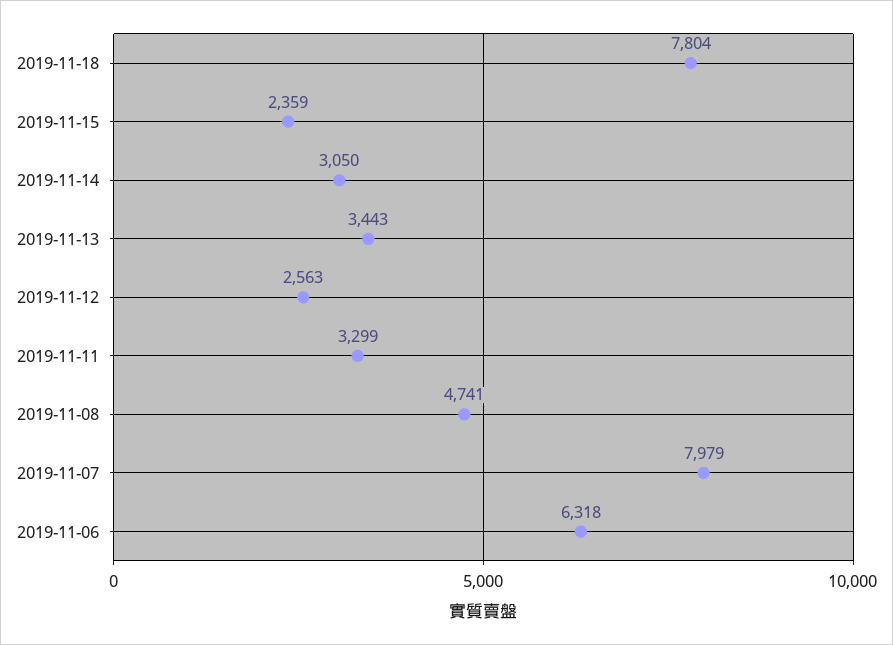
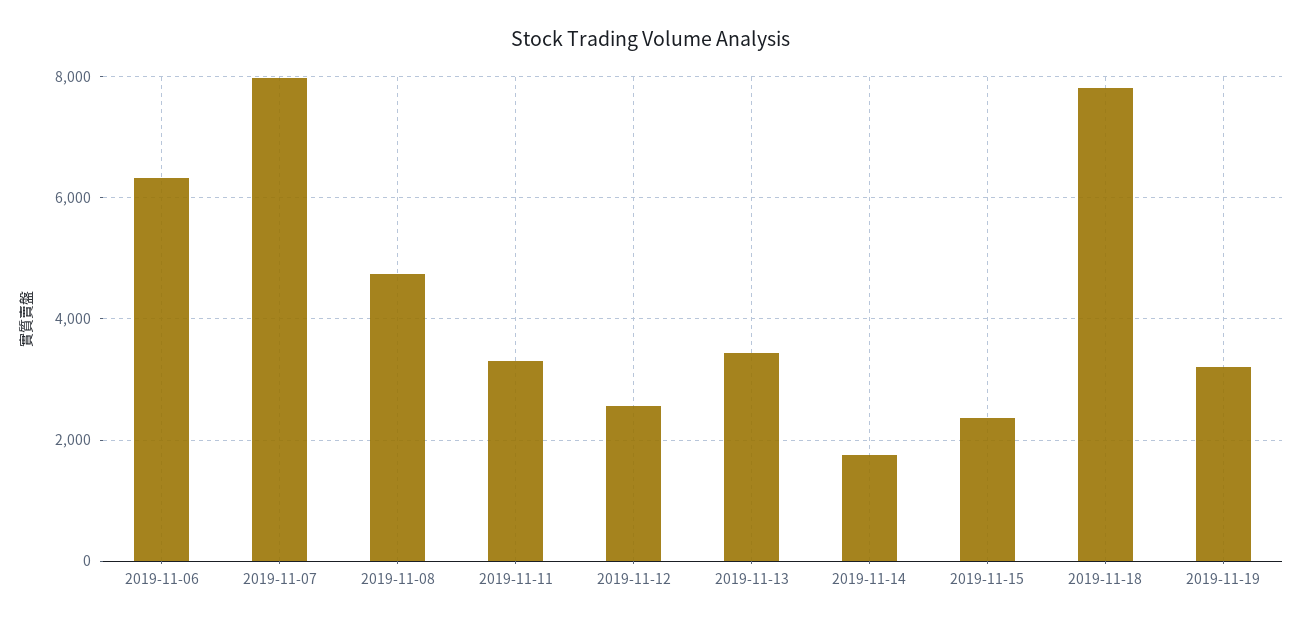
2019-11-14: 3050 -> 1800
2019-11-19: none -> 3200

